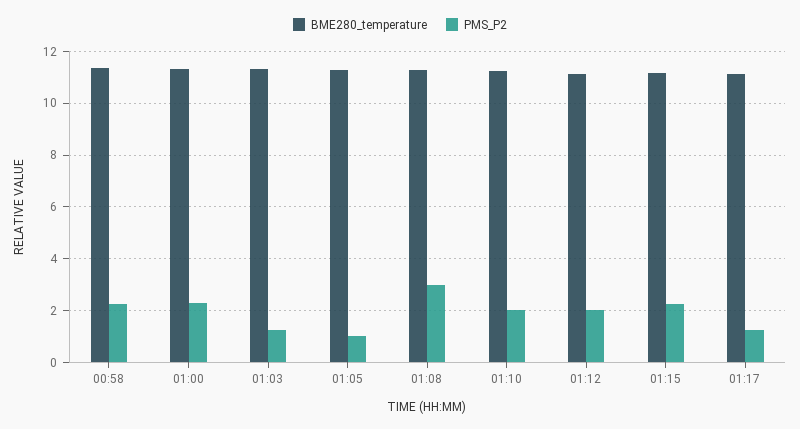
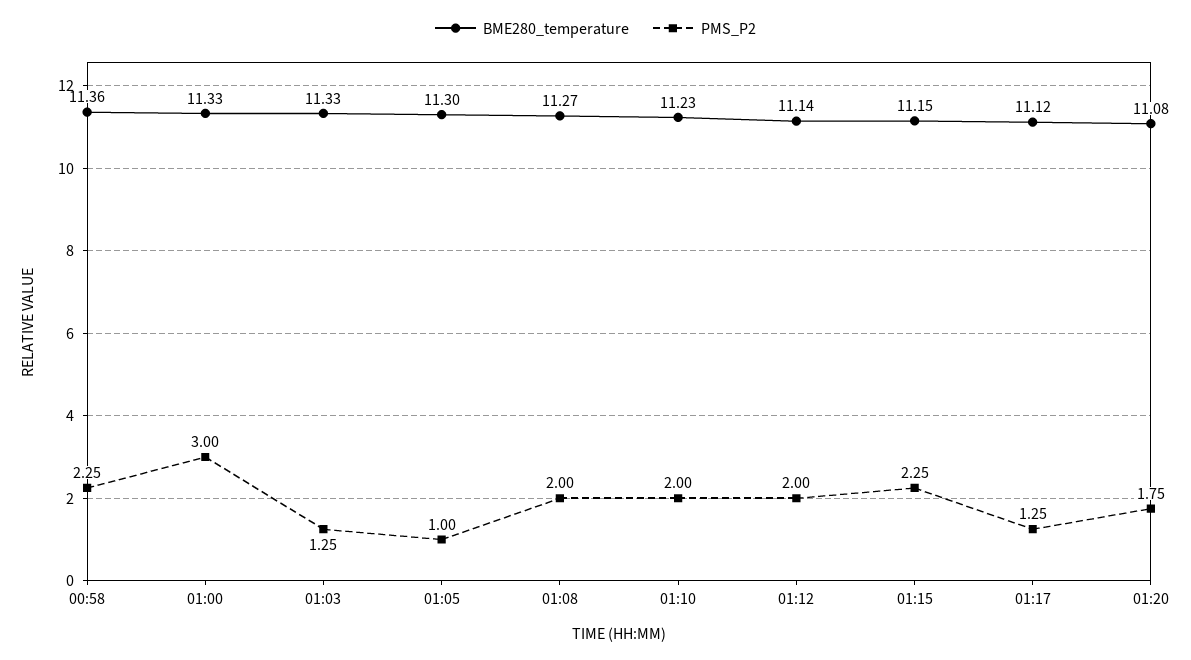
PMS_P2, 01:00: 2.25 -> 3
PMS_P2, 01:08: 3 -> 2
BME280_temperature, 01:20: none -> 11.08
PMS_P2, 01:20: none -> 1.75

